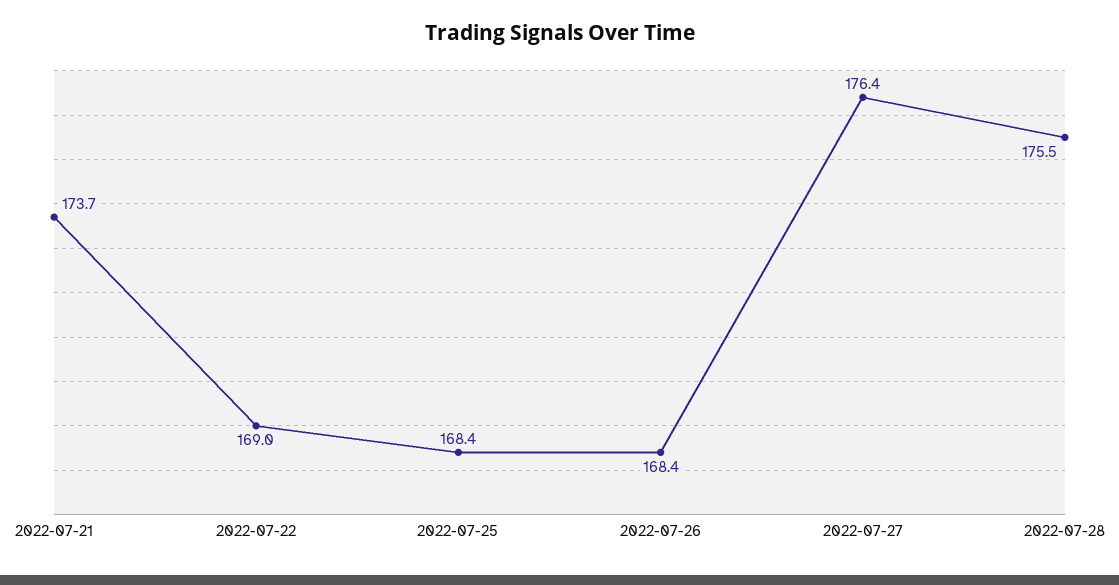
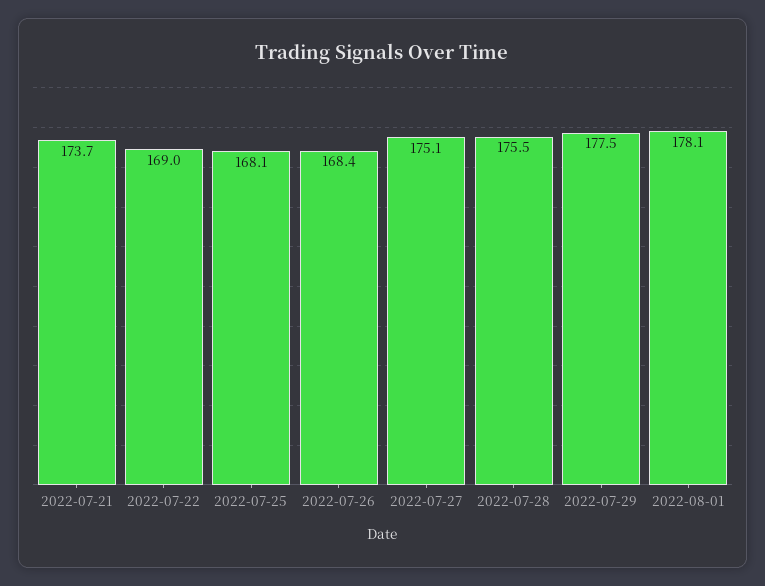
2022-07-25: 168.4 -> 168.1
2022-07-27: 176.4 -> 175.1
2022-07-29: none -> 177.5
2022-08-01: none -> 178.1

